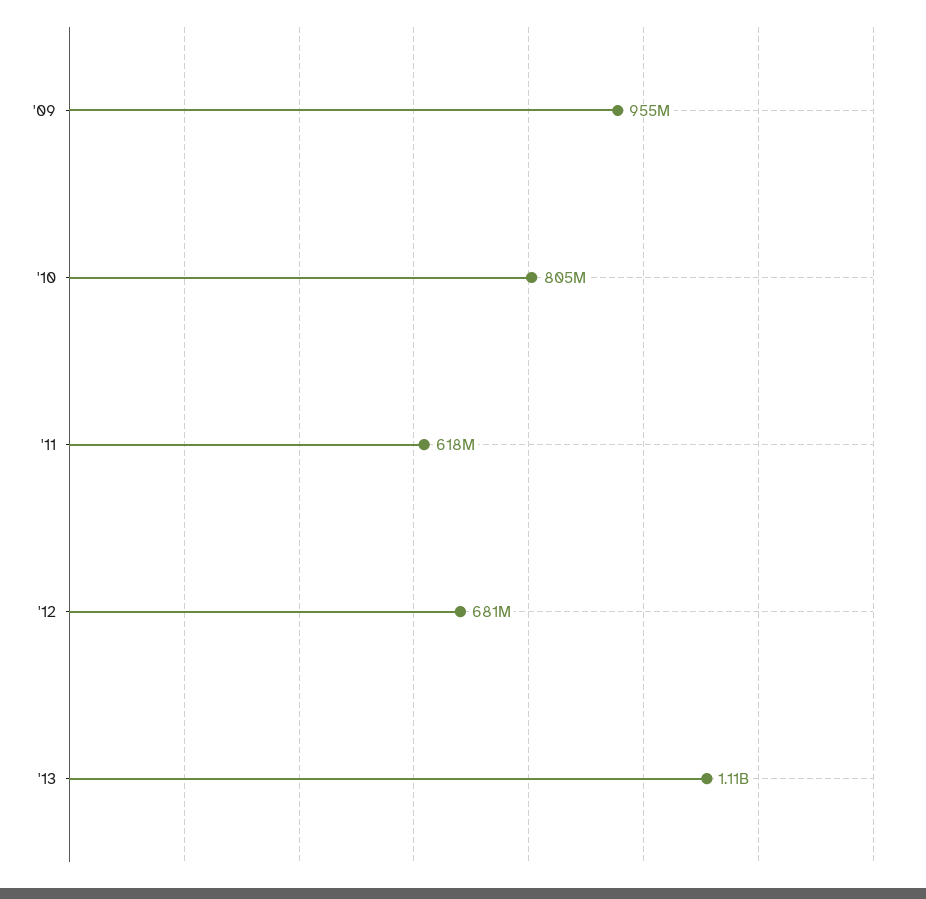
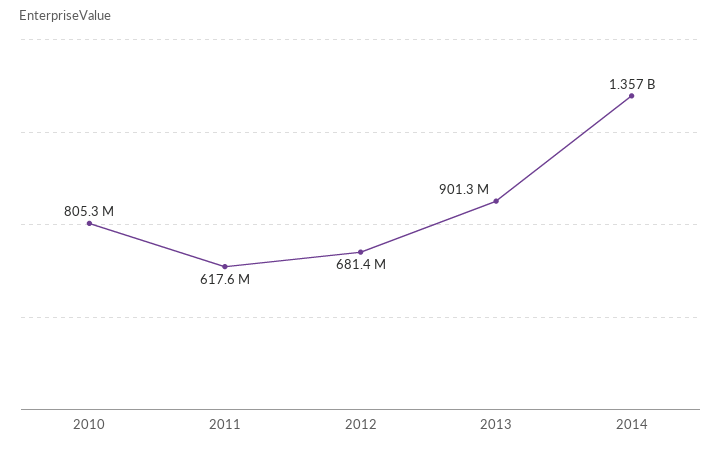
'09: 955000000 -> none
'13: 1110000000 -> 901300000
2014: none -> 1357000000

